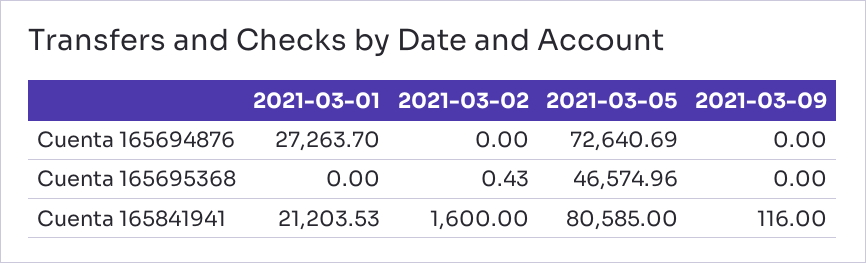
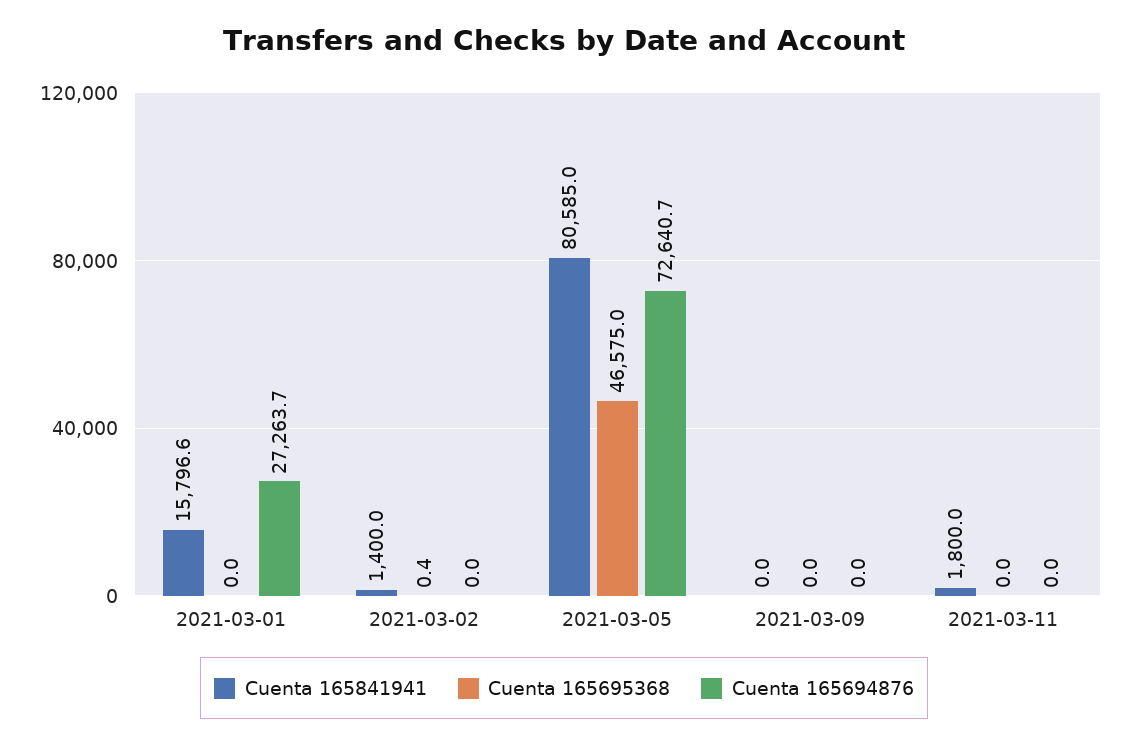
Cuenta 165841941, 2021-03-01: 21203.53 -> 15796.6
Cuenta 165841941, 2021-03-02: 1600 -> 1400
Cuenta 165841941, 2021-03-09: 116 -> 0
Cuenta 165841941, 2021-03-11: none -> 1800
Cuenta 165695368, 2021-03-11: none -> 0
Cuenta 165694876, 2021-03-11: none -> 0

